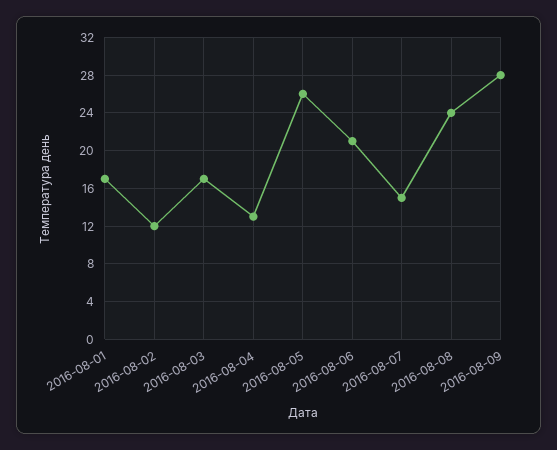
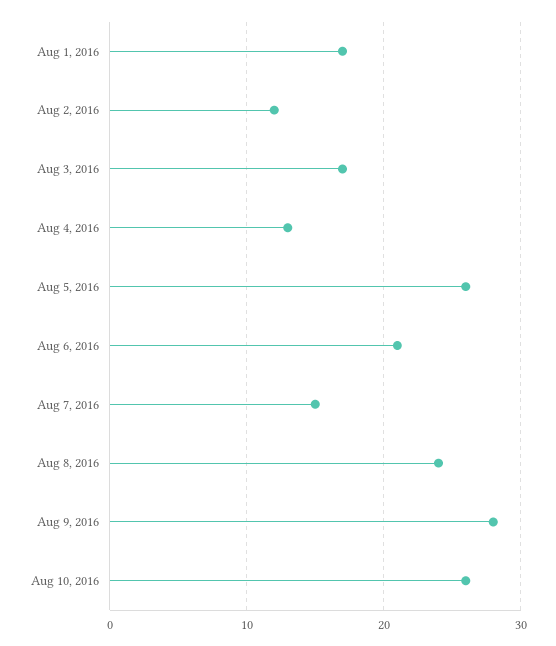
Aug 10, 2016: none -> 26

